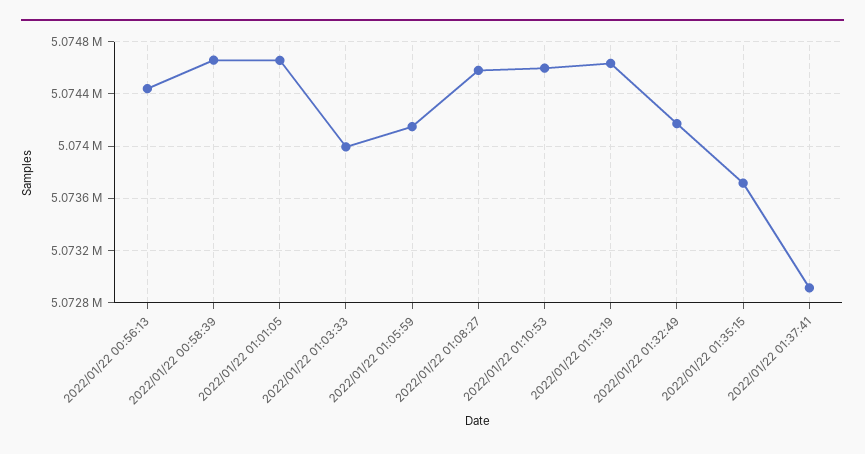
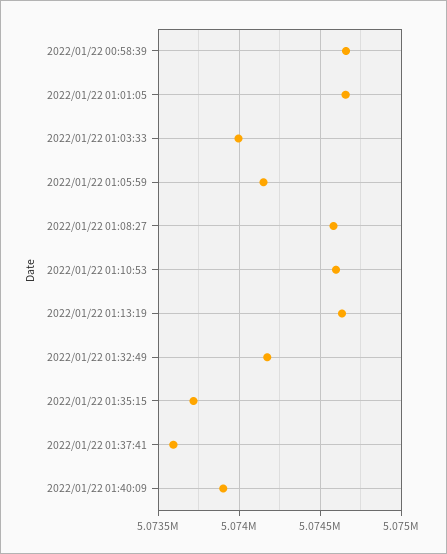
2022/01/22 00:56:13: 5074450 -> none
2022/01/22 01:37:41: 5072900 -> 5073600
2022/01/22 01:40:09: none -> 5073900

